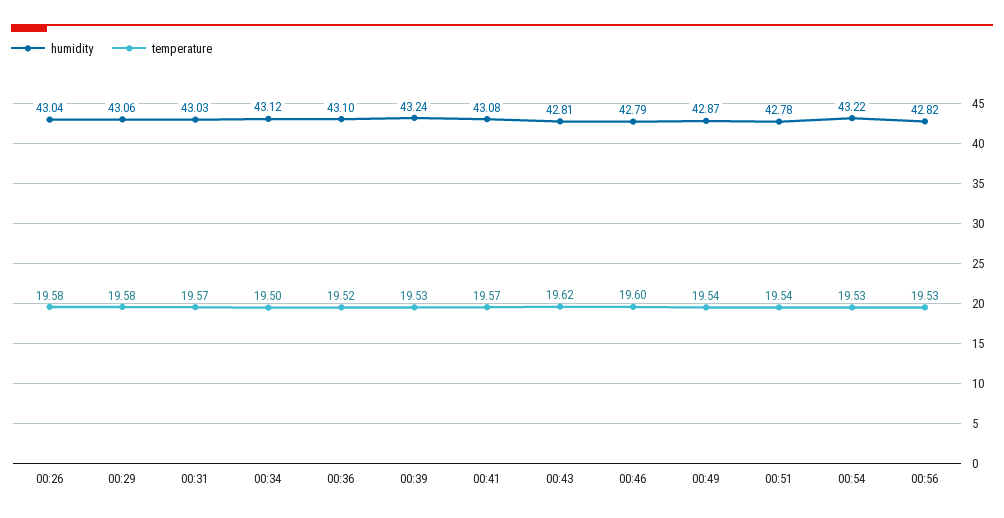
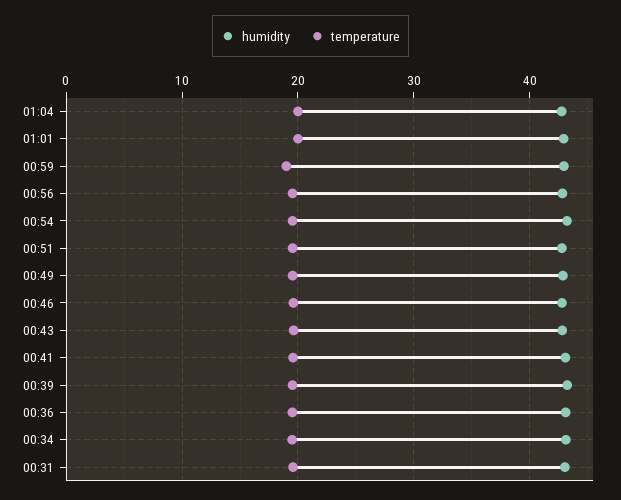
humidity, 00:26: 43.04 -> none
temperature, 00:26: 19.58 -> none
humidity, 00:29: 43.06 -> none
temperature, 00:29: 19.58 -> none
humidity, 01:04: none -> 43
temperature, 01:04: none -> 20
humidity, 01:01: none -> 43
temperature, 01:01: none -> 20
humidity, 00:59: none -> 43
temperature, 00:59: none -> 19

